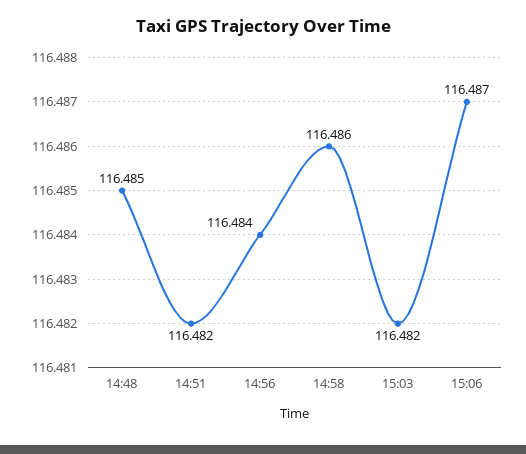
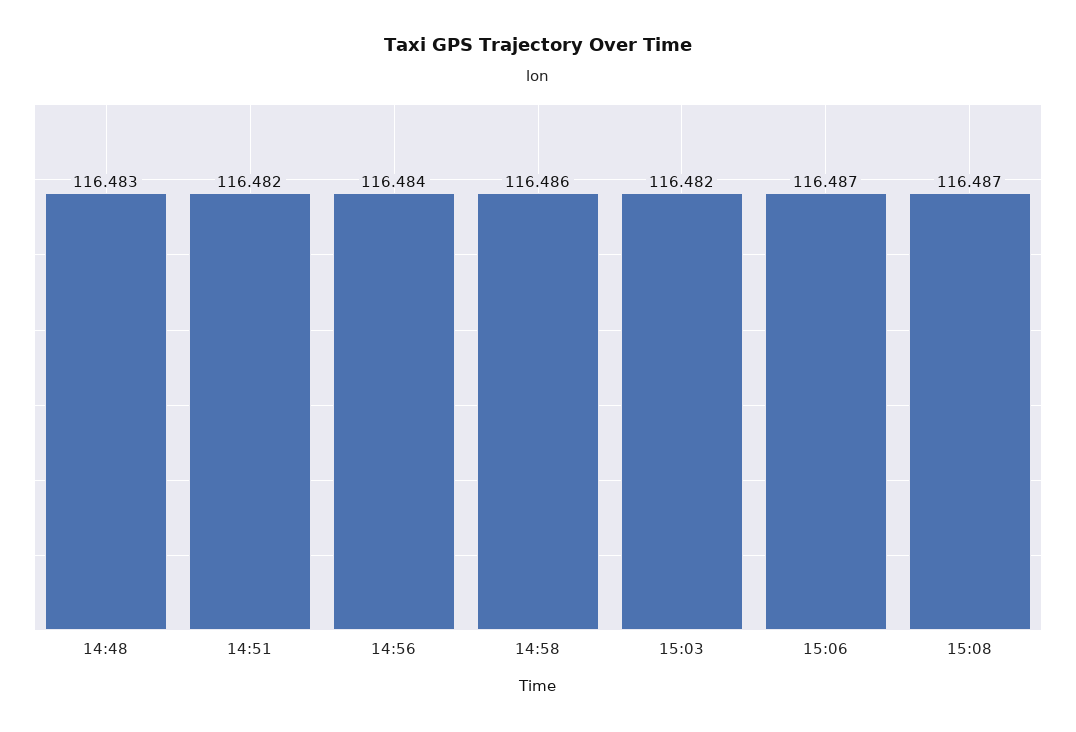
14:48: 116.485 -> 116.483
15:08: none -> 116.487

